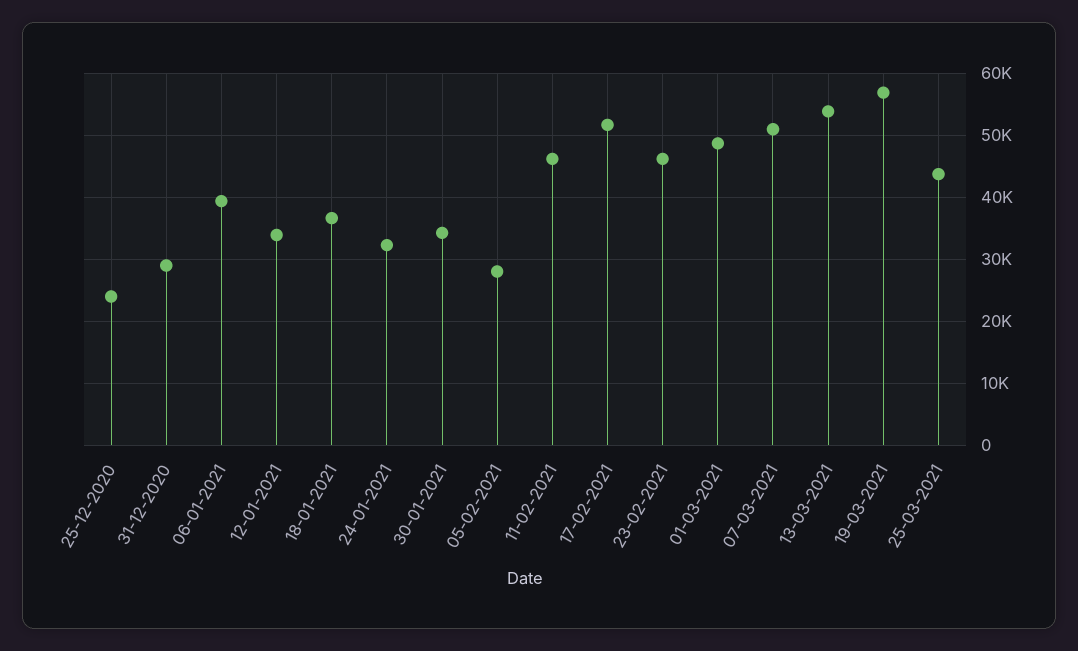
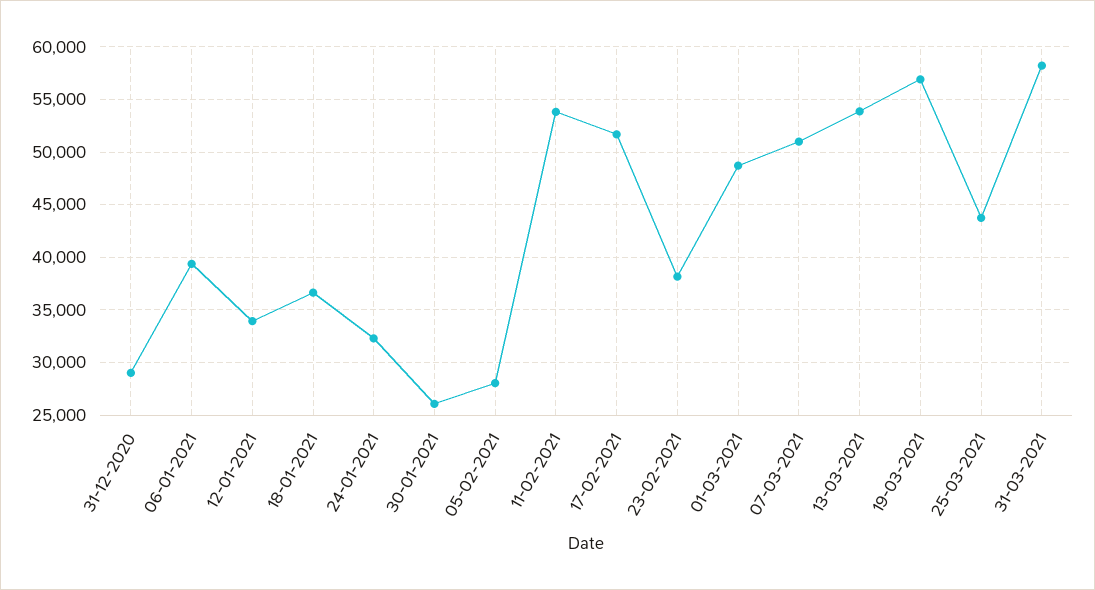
25-12-2020: 24000 -> none
30-01-2021: 34000 -> 26000
11-02-2021: 46000 -> 54000
23-02-2021: 46000 -> 38000
31-03-2021: none -> 58000

